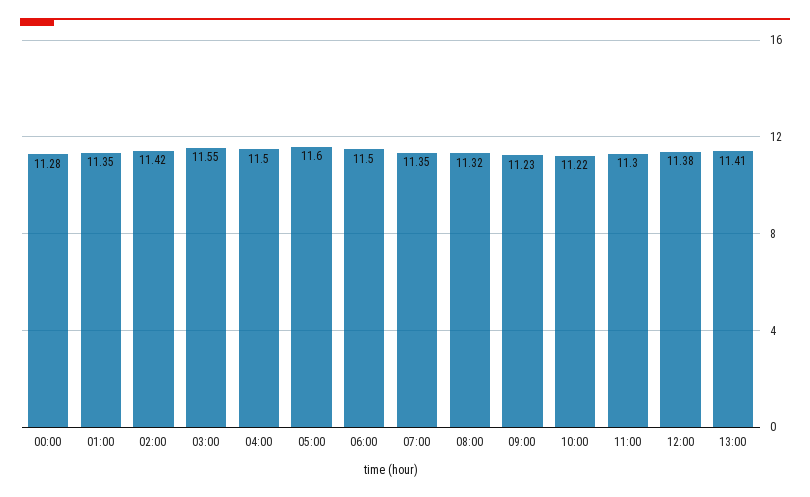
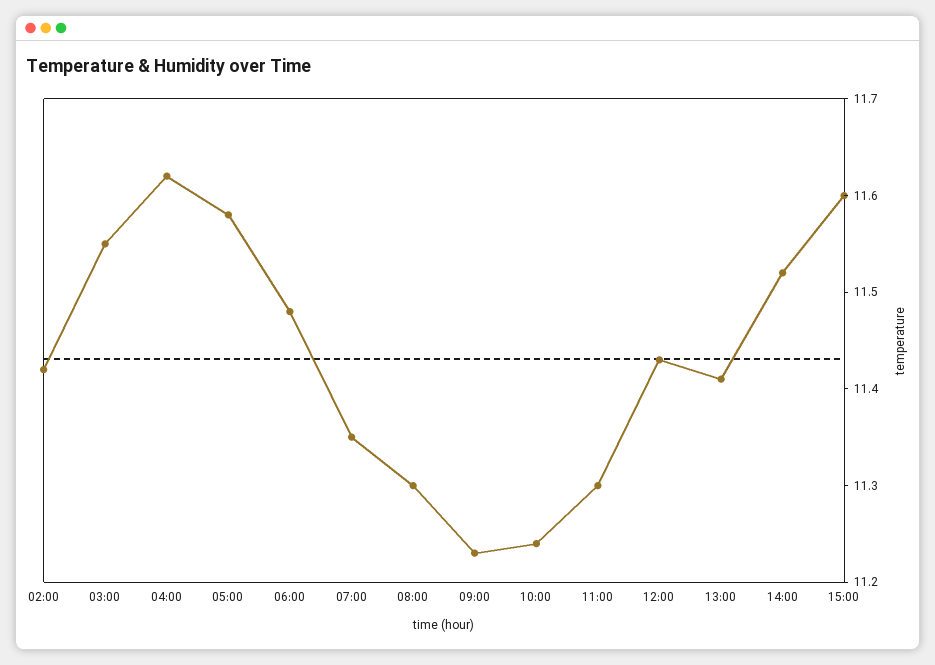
00:00: 11.28 -> none
01:00: 11.35 -> none
04:00: 11.5 -> 11.62
05:00: 11.6 -> 11.58
06:00: 11.5 -> 11.48
08:00: 11.32 -> 11.3
10:00: 11.22 -> 11.24
12:00: 11.38 -> 11.43
14:00: none -> 11.52
15:00: none -> 11.6

